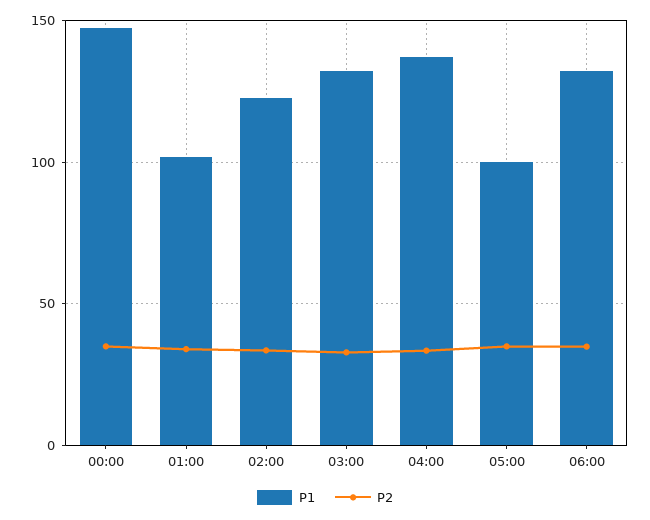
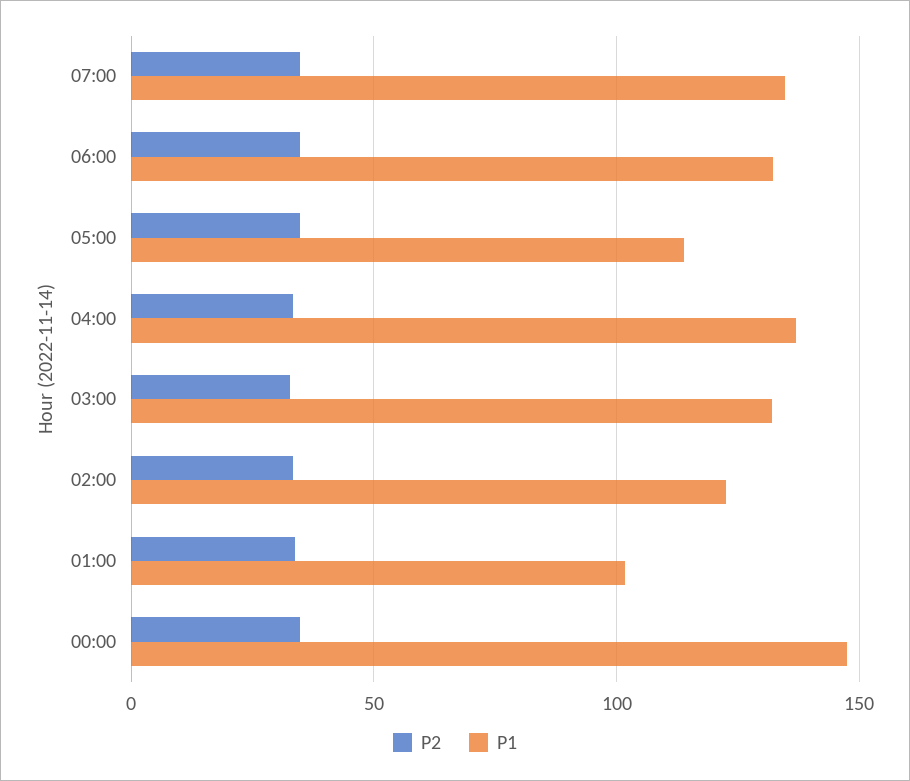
P1, 05:00: 100 -> 115
P2, 07:00: none -> 35
P1, 07:00: none -> 135

